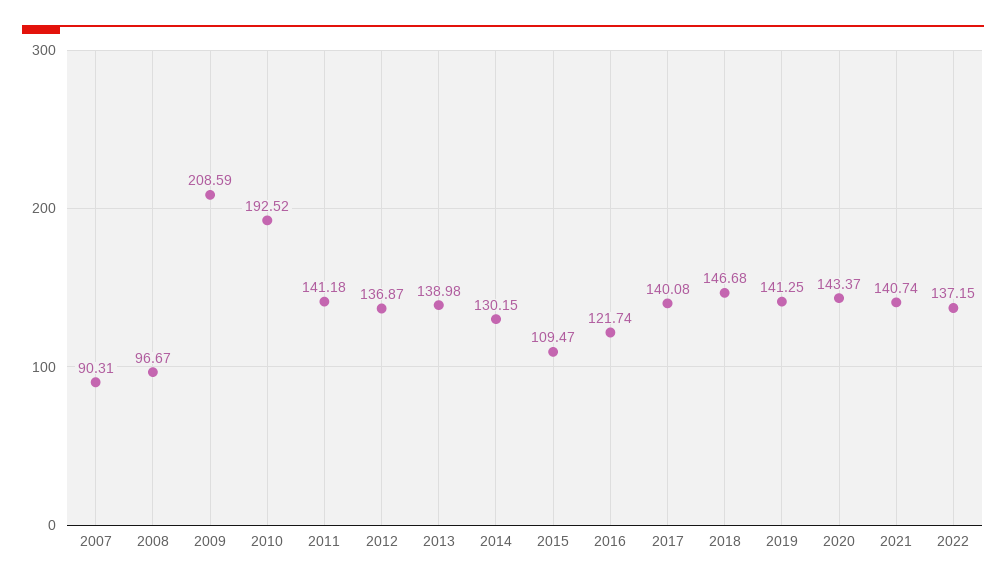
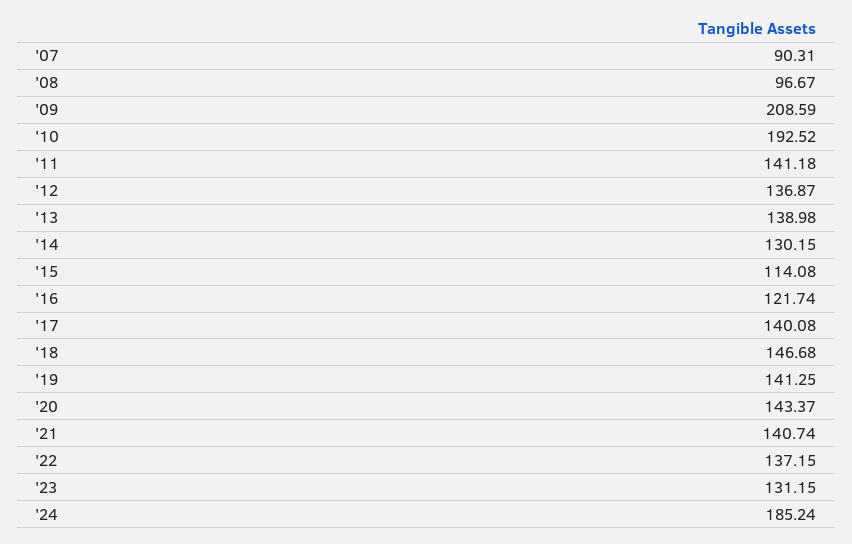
2015: 109.47 -> 114.08
'23: none -> 131.15
'24: none -> 185.24

